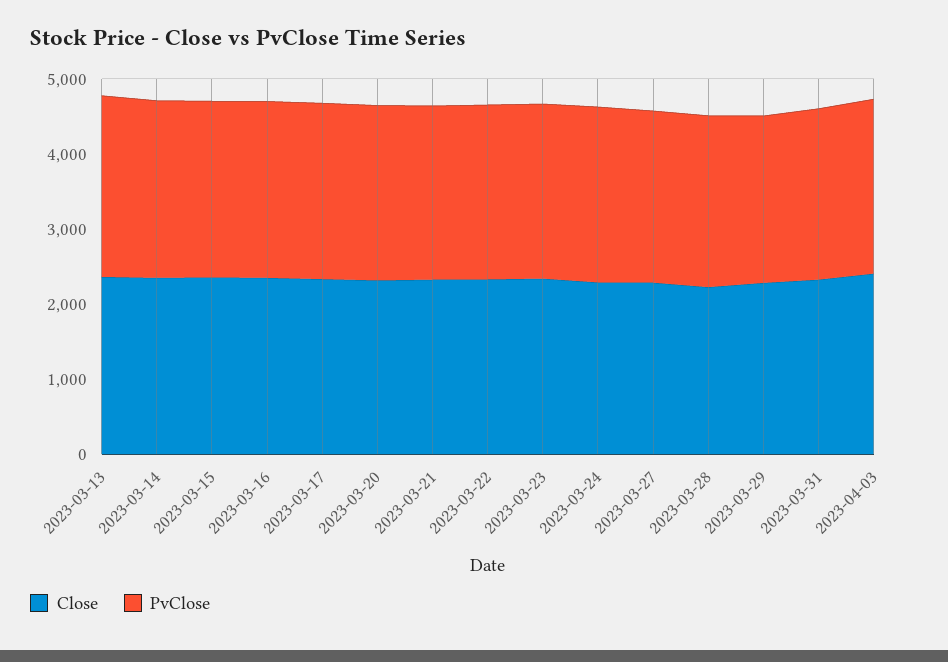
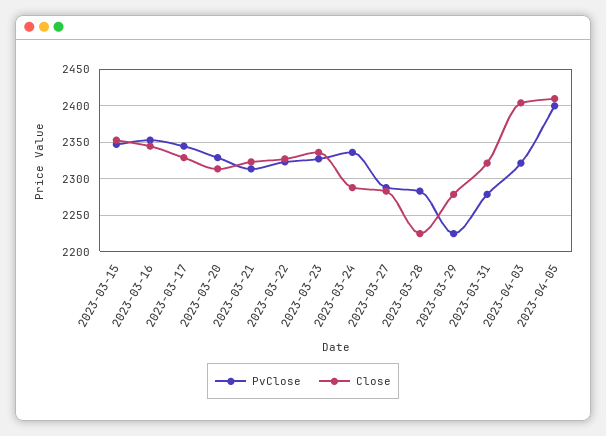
Close, 2023-03-13: 2400 -> none
PvClose, 2023-03-13: 2400 -> none
Close, 2023-03-14: 2400 -> none
PvClose, 2023-03-14: 2400 -> none
PvClose, 2023-04-05: none -> 2400
Close, 2023-04-05: none -> 2410

